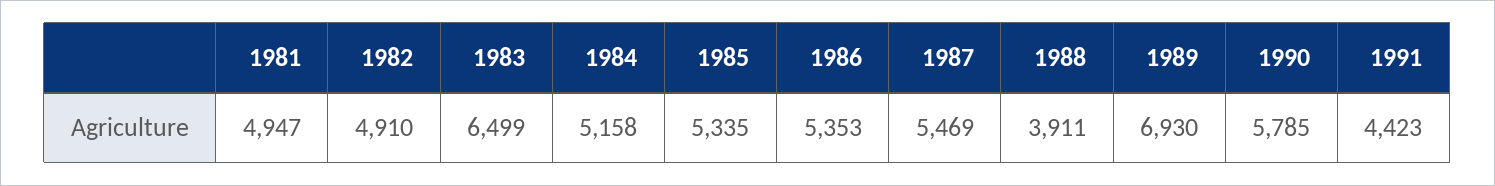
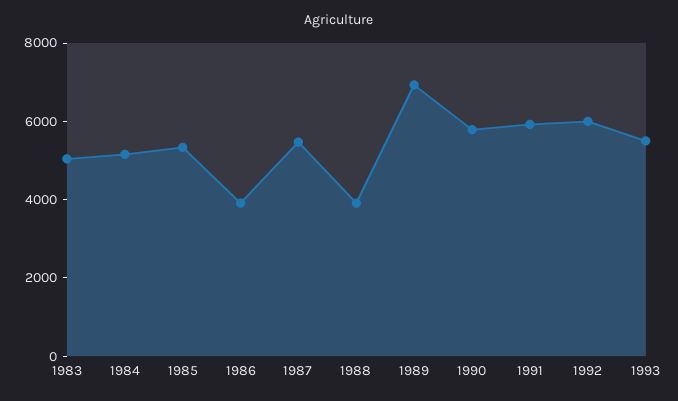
1981: 4947 -> none
1982: 4910 -> none
1983: 6499 -> 5000
1986: 5353 -> 4000
1991: 4423 -> 6000
1992: none -> 6000
1993: none -> 5500

